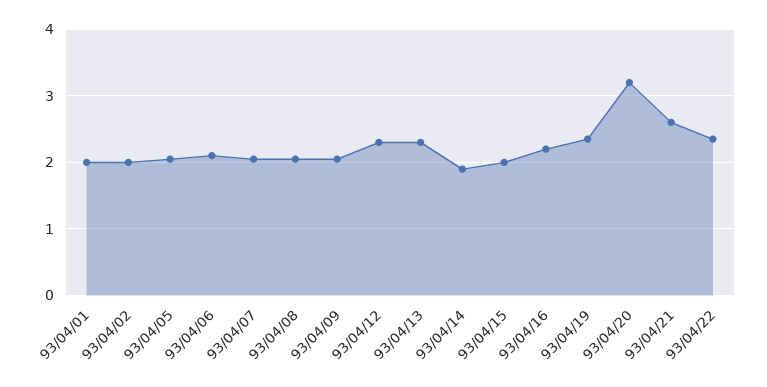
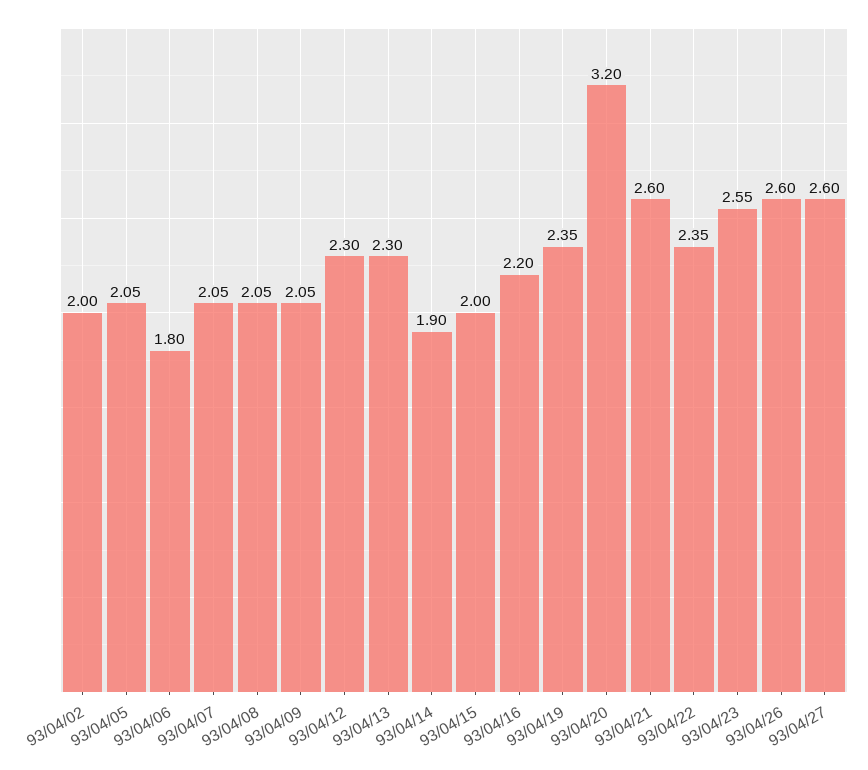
93/04/01: 2 -> none
93/04/06: 2.1 -> 1.8
93/04/23: none -> 2.55
93/04/26: none -> 2.6
93/04/27: none -> 2.6

